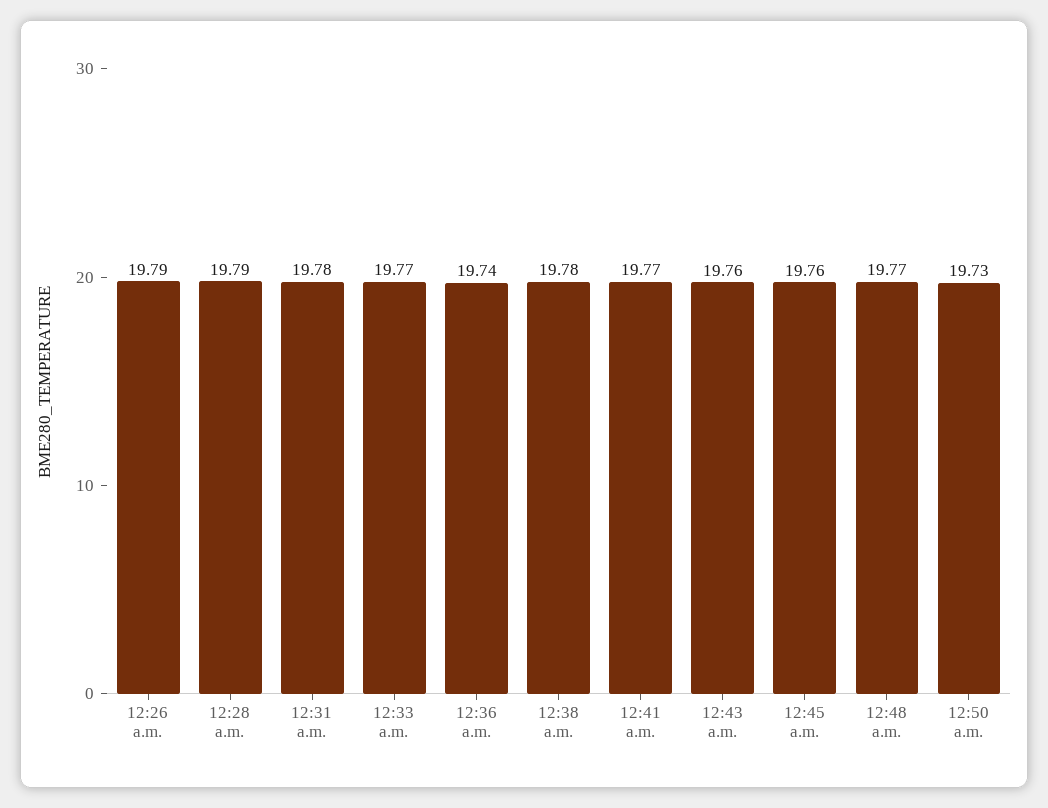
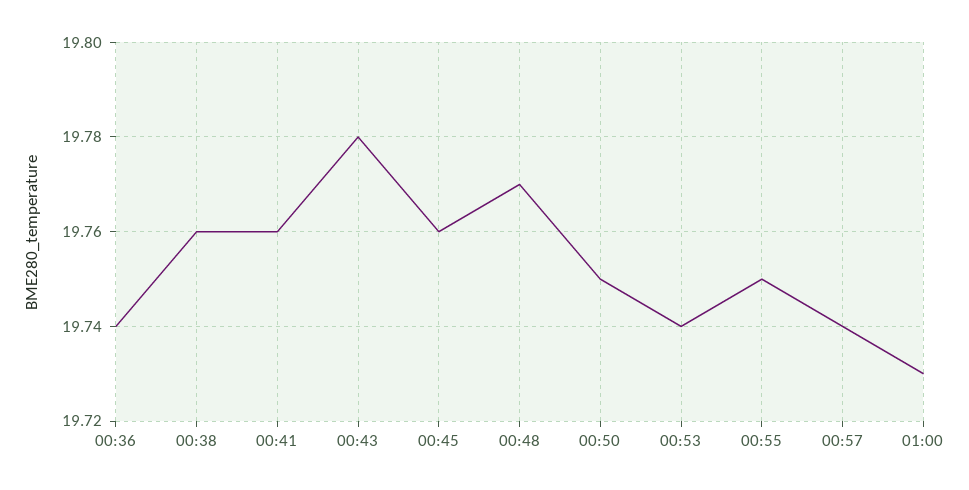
12:26 a.m.: 19.79 -> none
12:28 a.m.: 19.79 -> none
12:31 a.m.: 19.78 -> none
12:33 a.m.: 19.77 -> none
12:38 a.m.: 19.78 -> 19.76
12:41 a.m.: 19.77 -> 19.76
12:43 a.m.: 19.76 -> 19.78
12:50 a.m.: 19.73 -> 19.75
00:53: none -> 19.74
00:55: none -> 19.75
00:57: none -> 19.74
01:00: none -> 19.73

